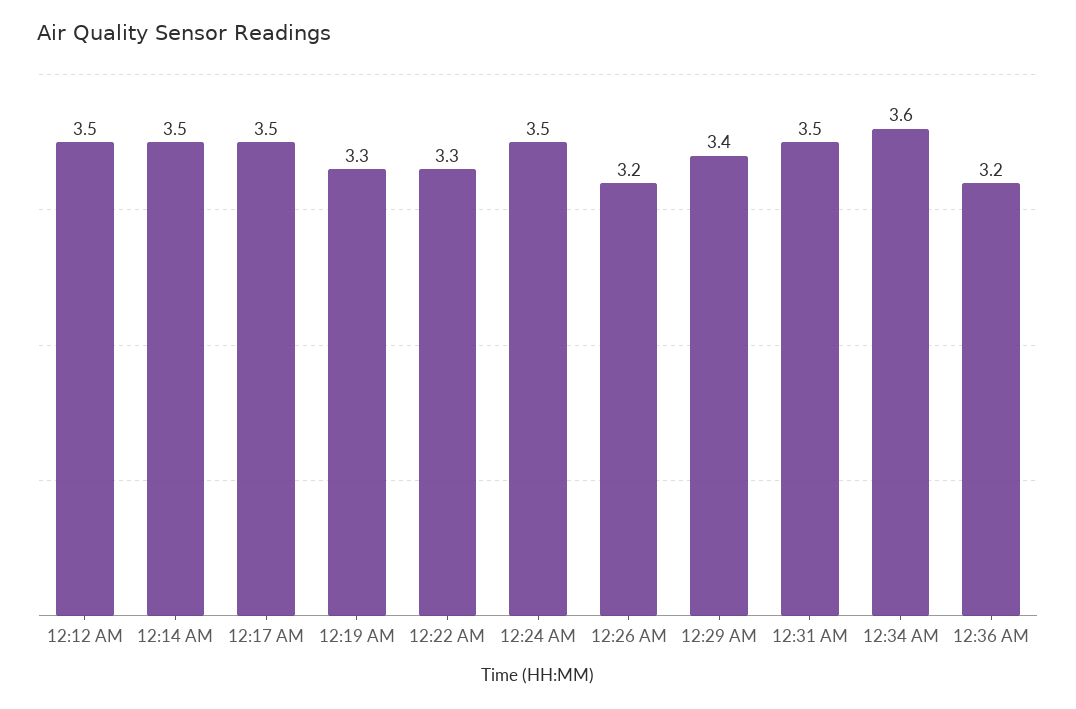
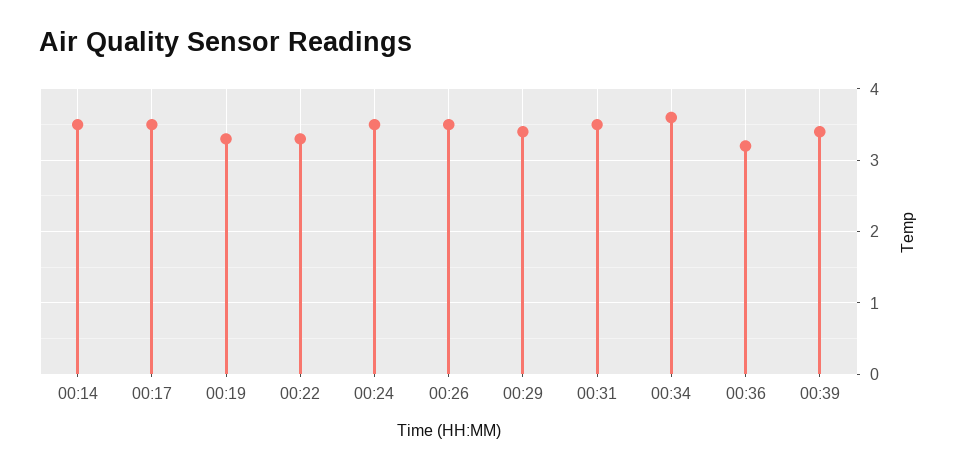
12:12 AM: 3.5 -> none
12:26 AM: 3.2 -> 3.5
00:39: none -> 3.4

